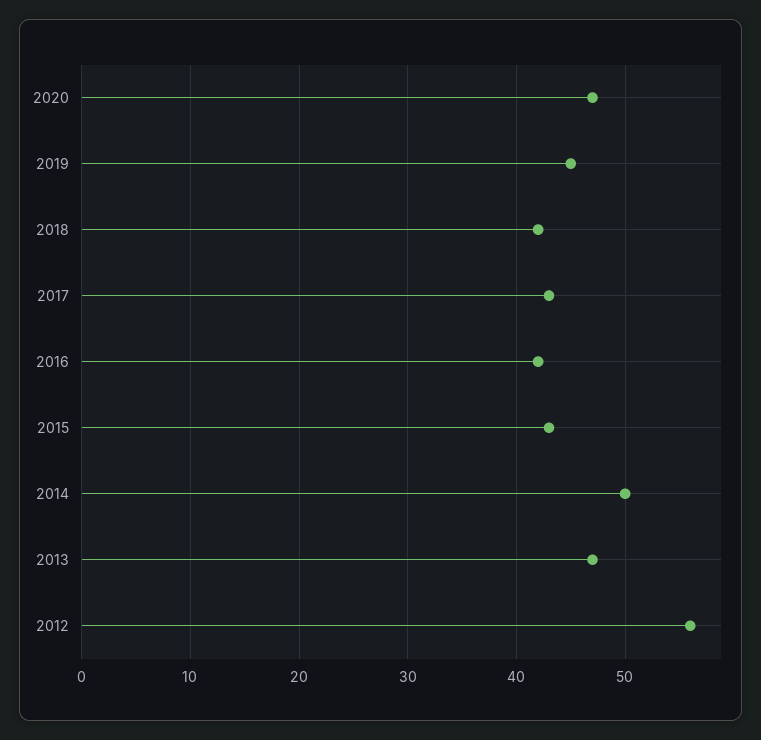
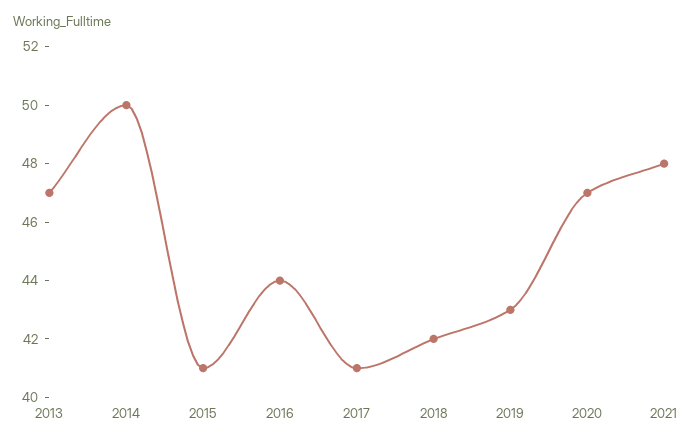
2019: 45 -> 43
2017: 43 -> 41
2016: 42 -> 44
2015: 43 -> 41
2012: 56 -> none
2021: none -> 48

